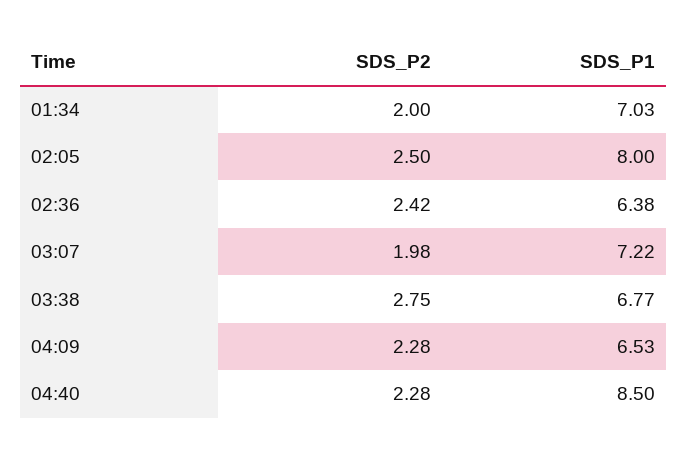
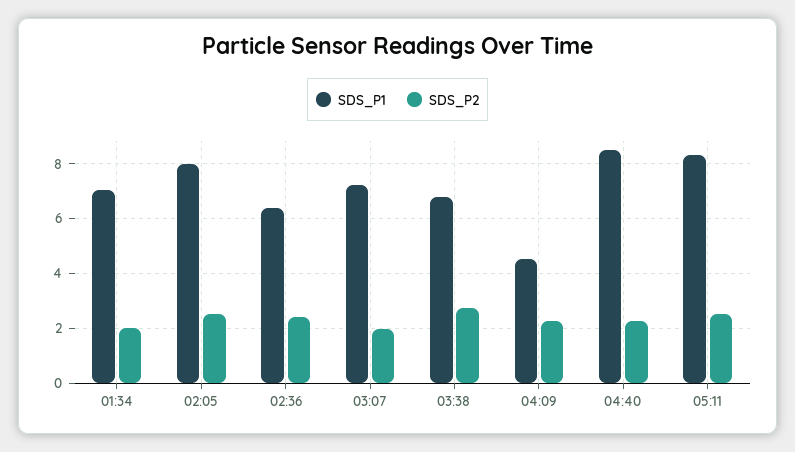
SDS_P1, 04:09: 6.53 -> 4.5
SDS_P1, 05:11: none -> 8.25
SDS_P2, 05:11: none -> 2.5

